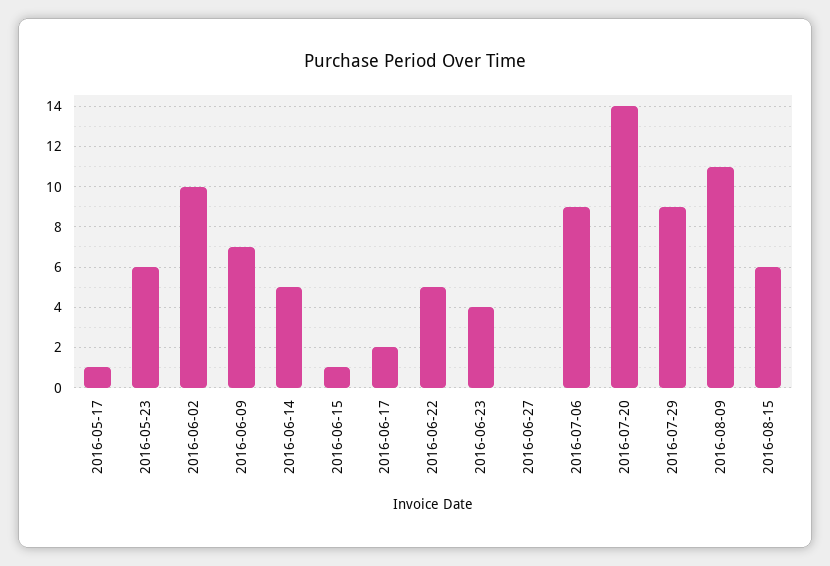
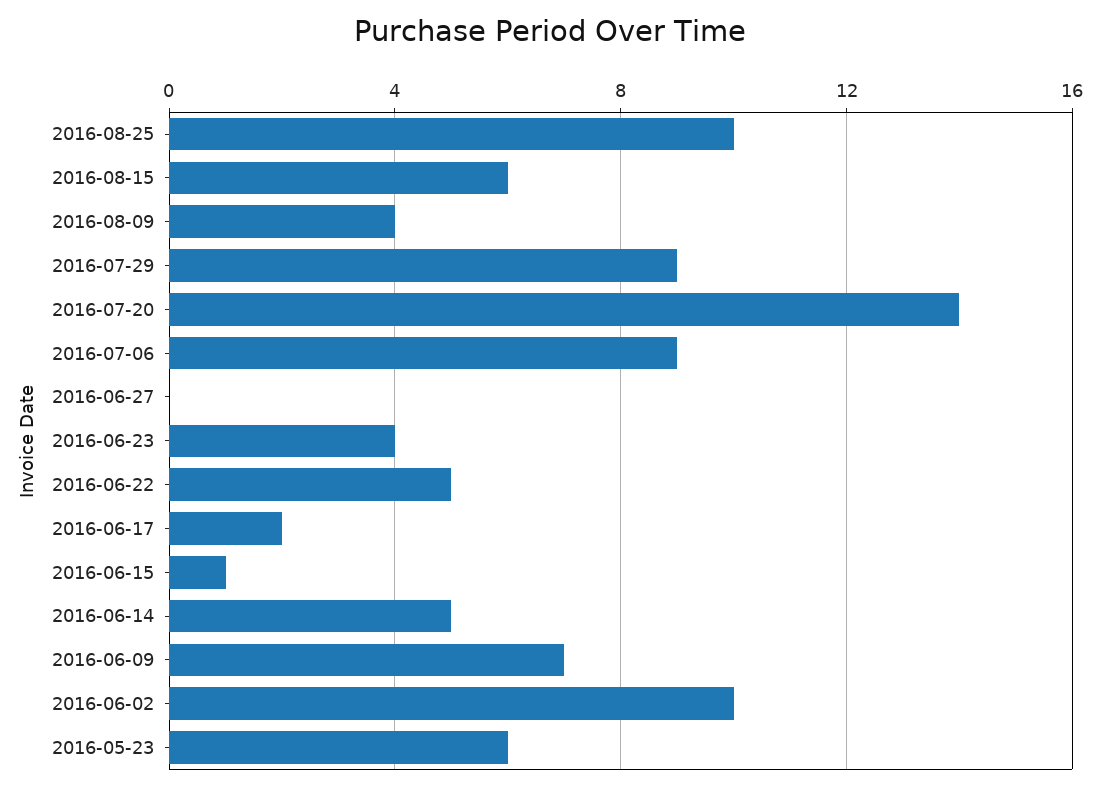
2016-05-17: 1 -> none
2016-08-09: 11 -> 4
2016-08-25: none -> 10

